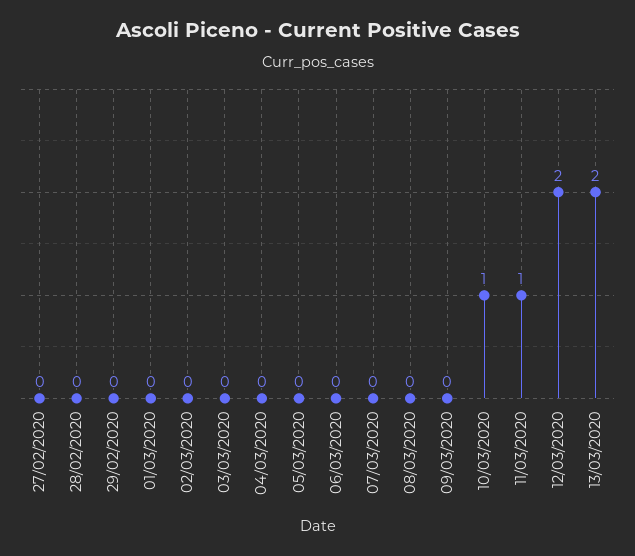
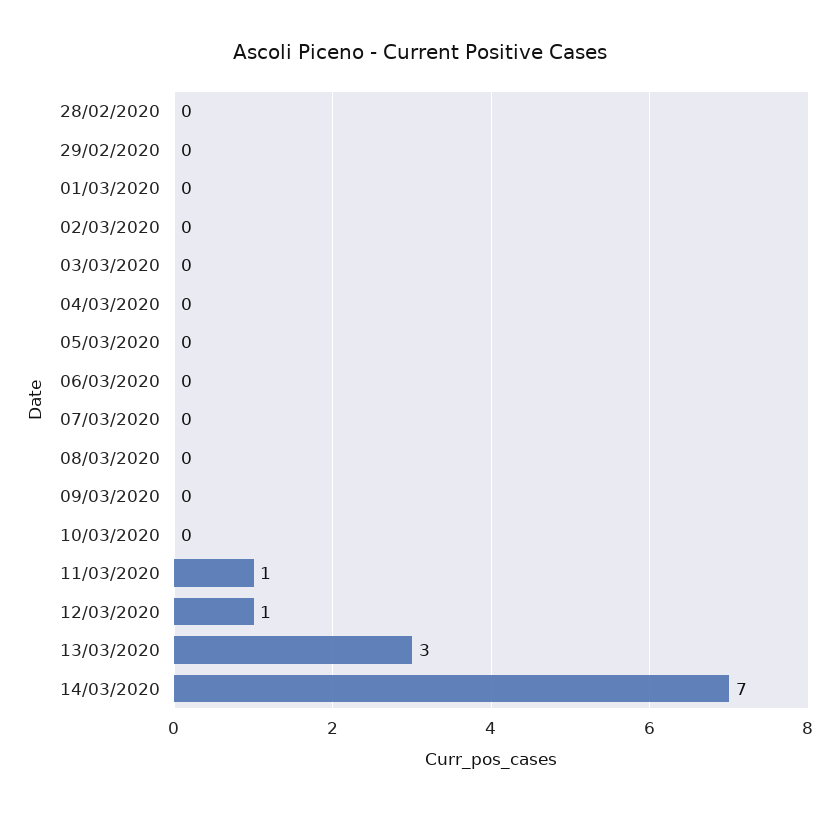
27/02/2020: 0 -> none
10/03/2020: 1 -> 0
12/03/2020: 2 -> 1
13/03/2020: 2 -> 3
14/03/2020: none -> 7

